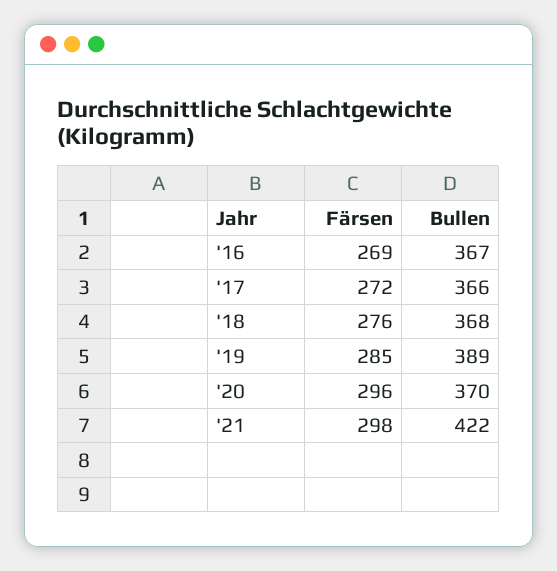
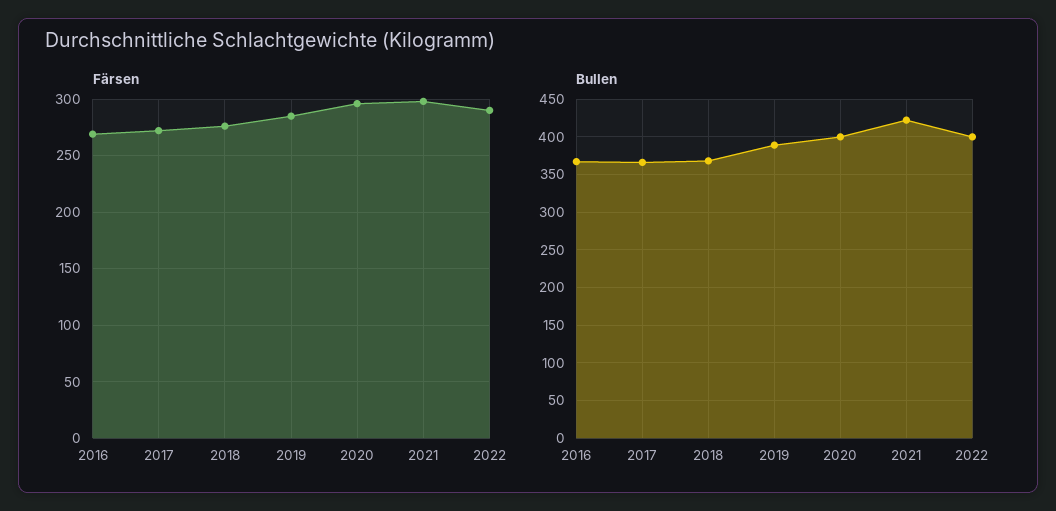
Bullen, '20: 370 -> 400
Färsen, 2022: none -> 290
Bullen, 2022: none -> 400

